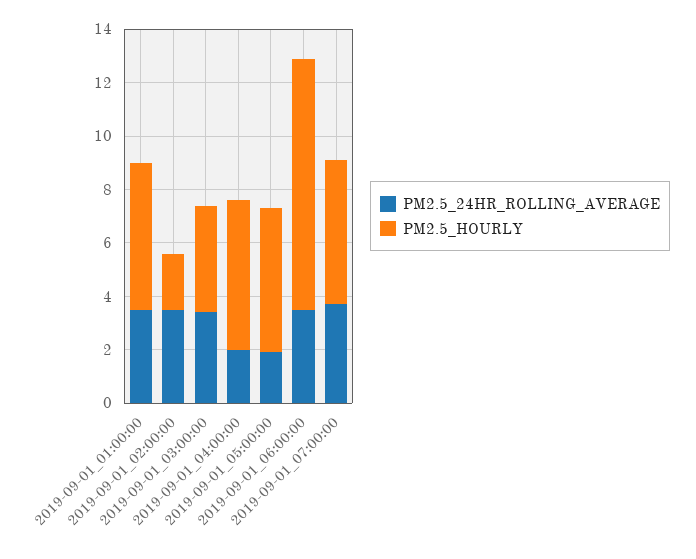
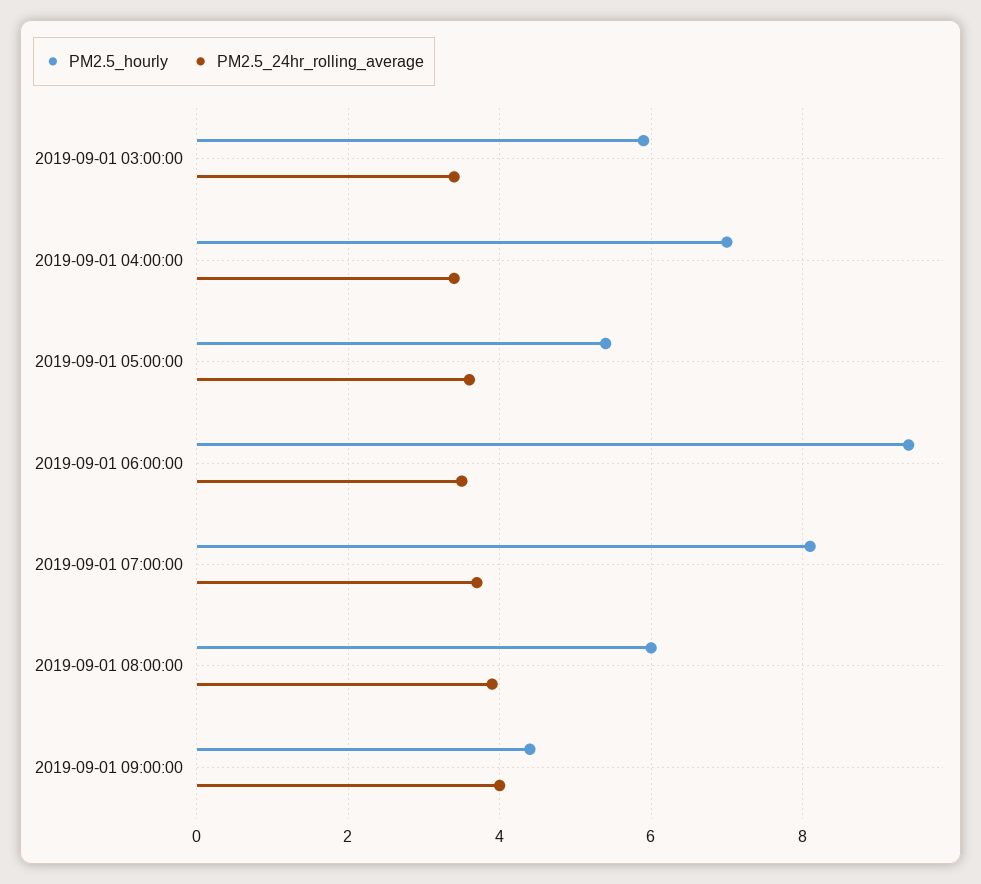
PM2.5_24HR_ROLLING_AVERAGE, 2019-09-01_01:00:00: 3.5 -> none
PM2.5_HOURLY, 2019-09-01_01:00:00: 5.5 -> none
PM2.5_24HR_ROLLING_AVERAGE, 2019-09-01_02:00:00: 3.5 -> none
PM2.5_HOURLY, 2019-09-01_02:00:00: 2 -> none
PM2.5_HOURLY, 2019-09-01_03:00:00: 4 -> 6
PM2.5_24HR_ROLLING_AVERAGE, 2019-09-01_04:00:00: 2 -> 3.5
PM2.5_HOURLY, 2019-09-01_04:00:00: 5.5 -> 7
PM2.5_24HR_ROLLING_AVERAGE, 2019-09-01_05:00:00: 2 -> 3.5
PM2.5_HOURLY, 2019-09-01_07:00:00: 5.5 -> 8
PM2.5_HOURLY, 2019-09-01 08:00:00: none -> 6
PM2.5_24HR_ROLLING_AVERAGE, 2019-09-01 08:00:00: none -> 4
PM2.5_HOURLY, 2019-09-01 09:00:00: none -> 4.5
PM2.5_24HR_ROLLING_AVERAGE, 2019-09-01 09:00:00: none -> 4

